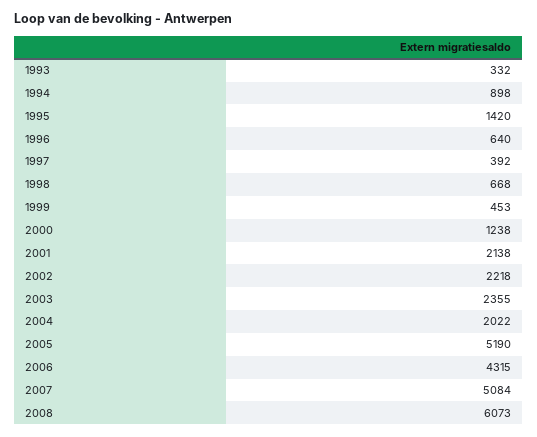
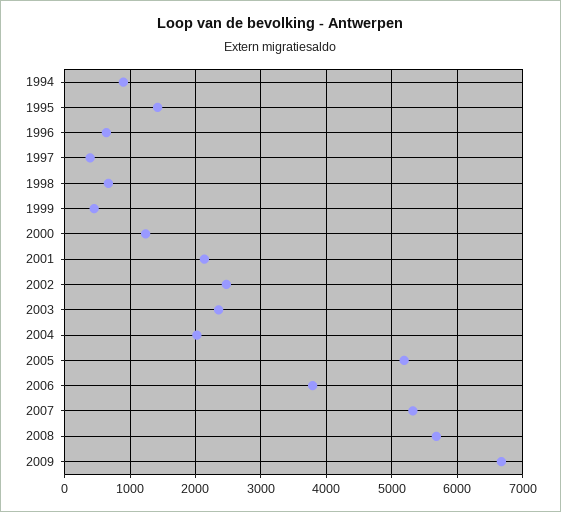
1993: 332 -> none
2002: 2218 -> 2500
2006: 4315 -> 3800
2007: 5084 -> 5300
2008: 6073 -> 5700
2009: none -> 6700

